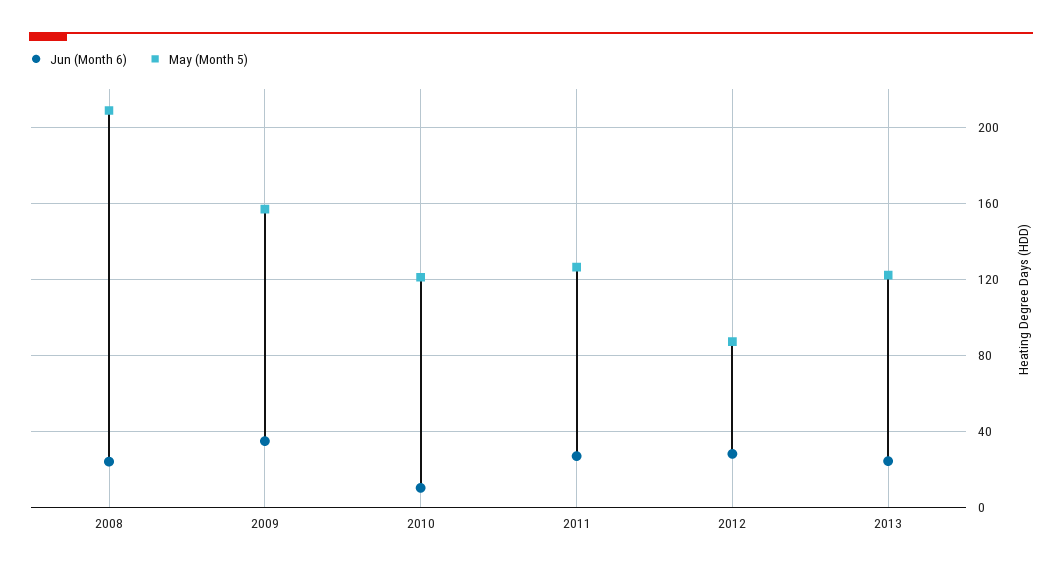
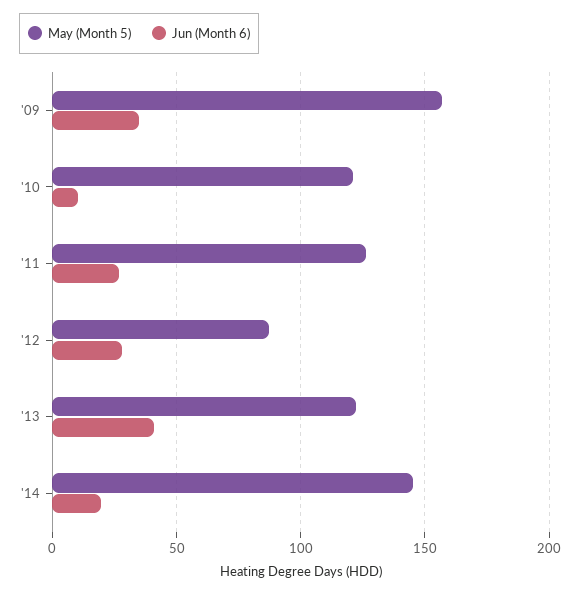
Jun (Month 6), 2008: 25 -> none
May (Month 5), 2008: 210 -> none
Jun (Month 6), 2013: 25 -> 40
May (Month 5), '14: none -> 145
Jun (Month 6), '14: none -> 20

